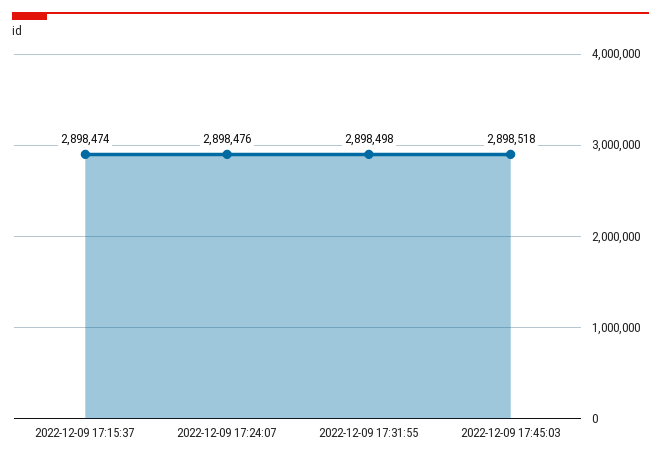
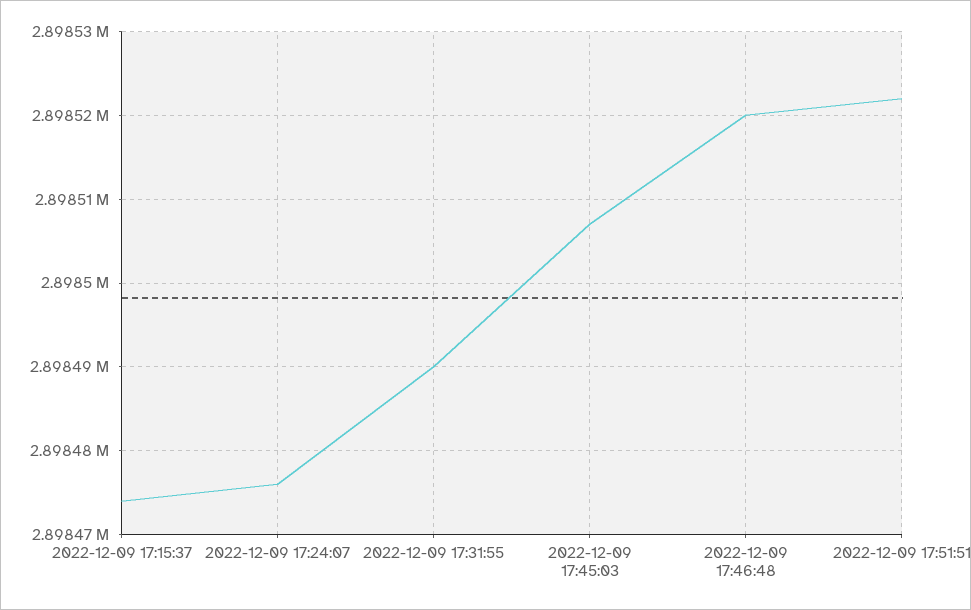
2022-12-09 17:31:55: 2898498 -> 2898490
2022-12-09 17:45:03: 2898518 -> 2898507
2022-12-09 17:46:48: none -> 2898520
2022-12-09 17:51:51: none -> 2898522

